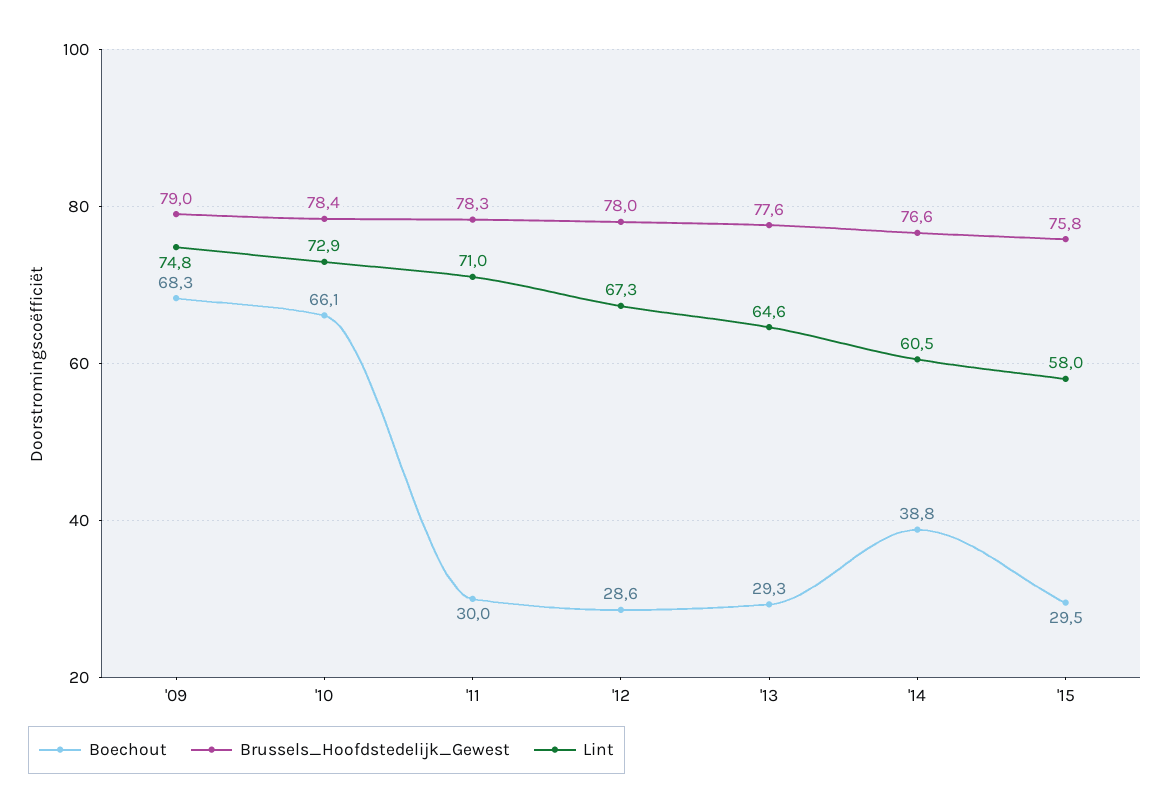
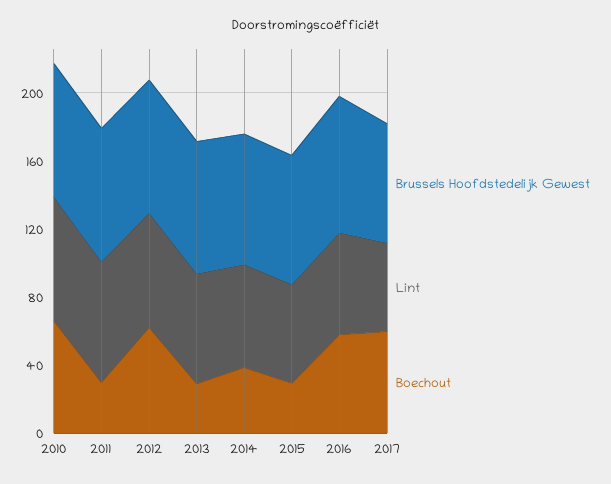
Boechout, '09: 68.3 -> none
Brussels_Hoofdstedelijk_Gewest, '09: 79 -> none
Lint, '09: 74.8 -> none
Boechout, '12: 28.6 -> 60
Brussels_Hoofdstedelijk_Gewest, 2016: none -> 80
Lint, 2016: none -> 60
Boechout, 2016: none -> 60
Brussels_Hoofdstedelijk_Gewest, 2017: none -> 70
Lint, 2017: none -> 50
Boechout, 2017: none -> 60

